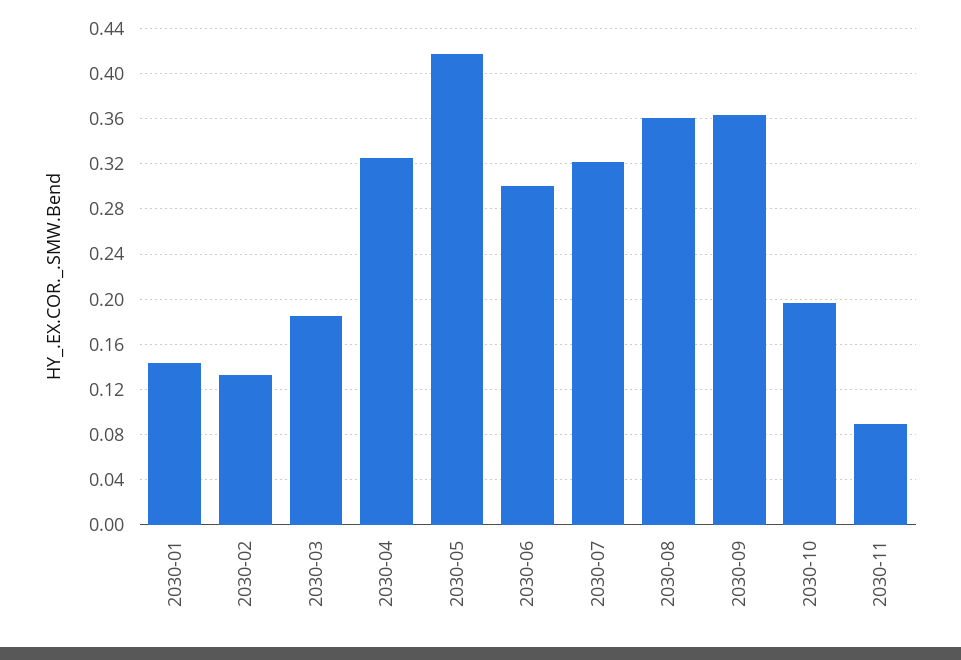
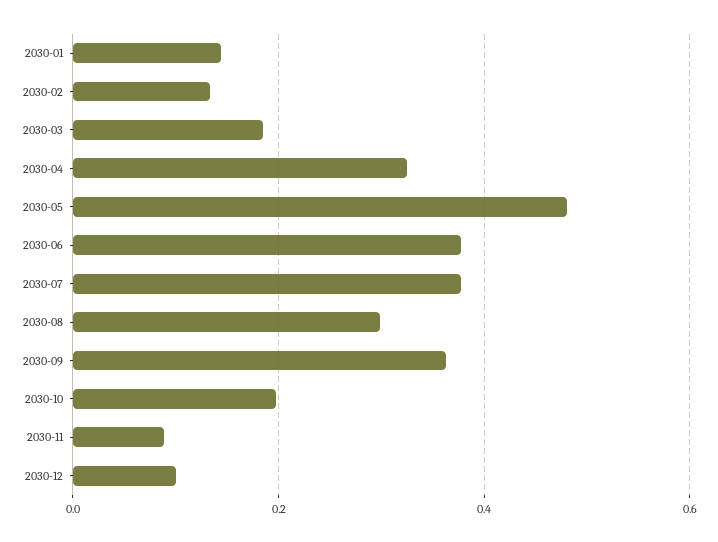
2030-05: 0.42 -> 0.48
2030-06: 0.3 -> 0.38
2030-07: 0.32 -> 0.38
2030-08: 0.36 -> 0.3
2030-12: none -> 0.1

